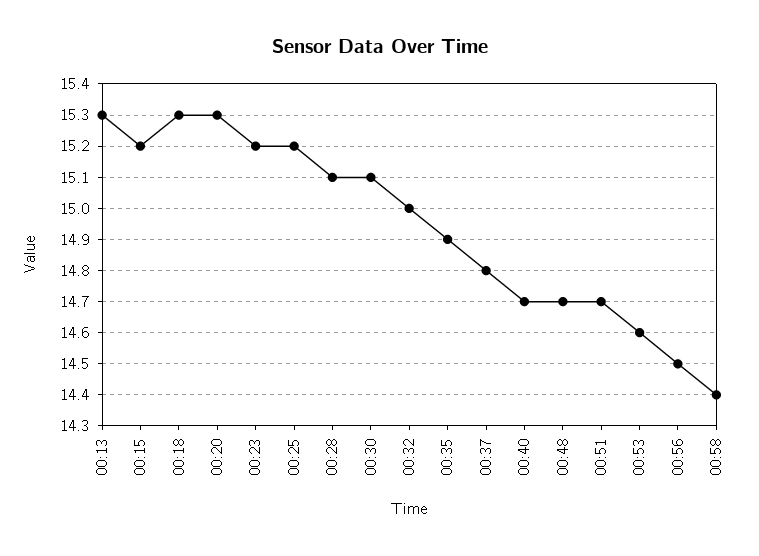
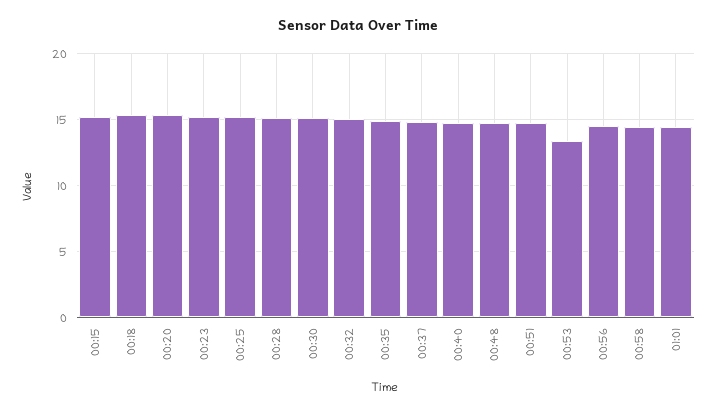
00:13: 15.3 -> none
00:53: 14.6 -> 13.5
01:01: none -> 14.5

